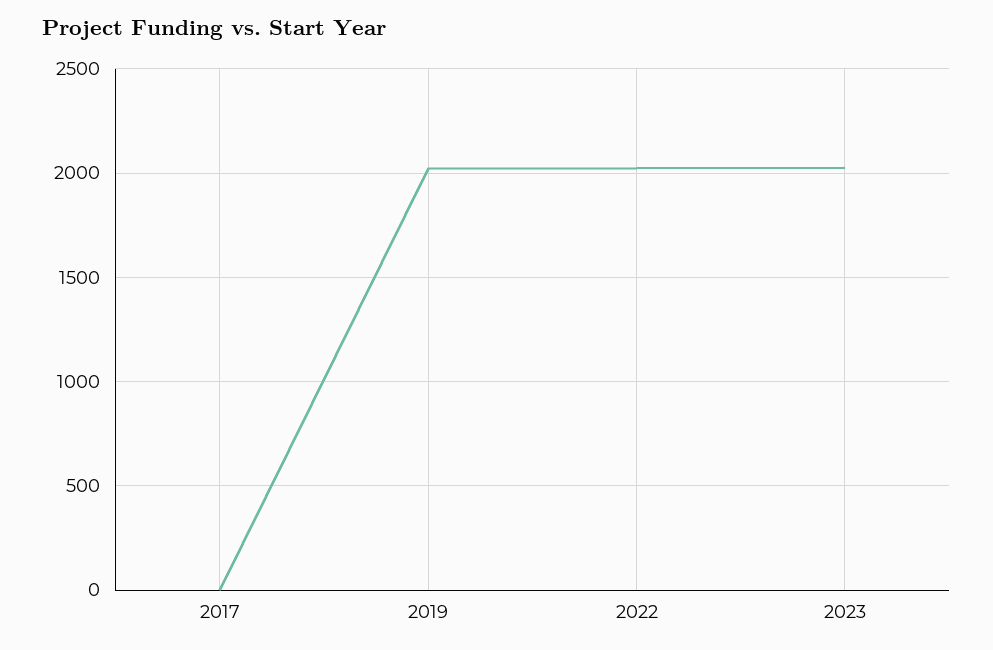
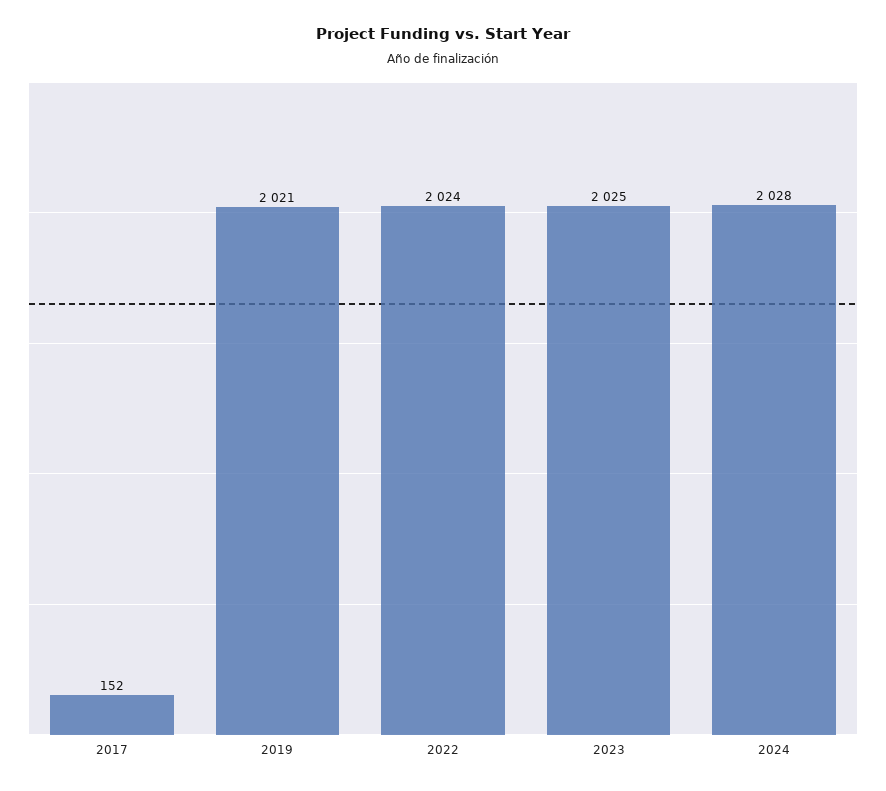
2017: 0 -> 152
2024: none -> 2028

